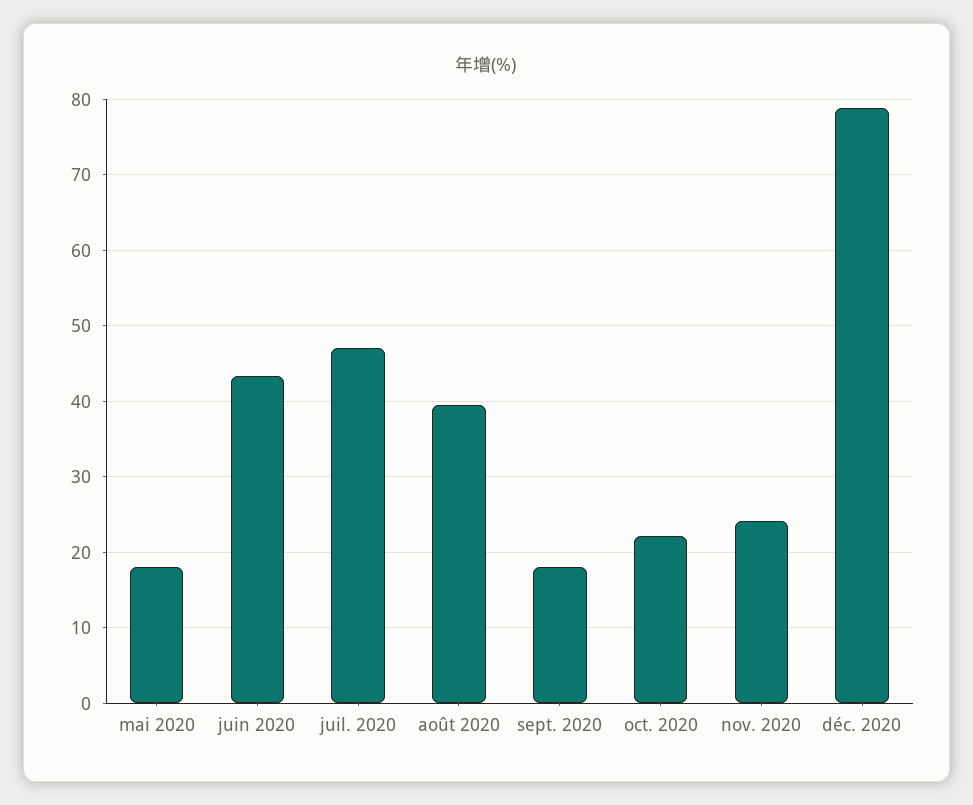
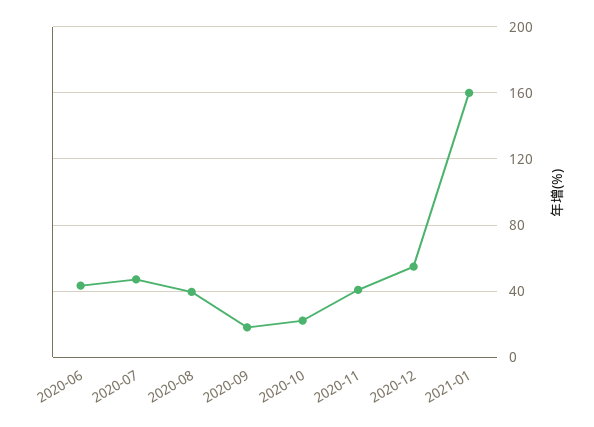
mai 2020: 18 -> none
nov. 2020: 24 -> 40
déc. 2020: 79 -> 55
2021-01: none -> 160

